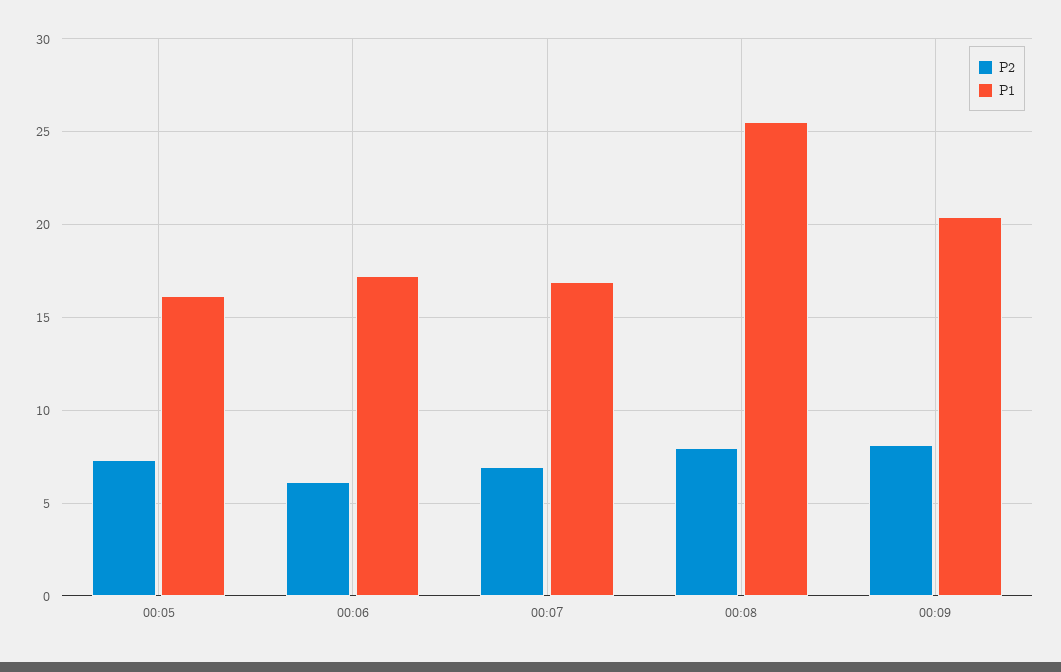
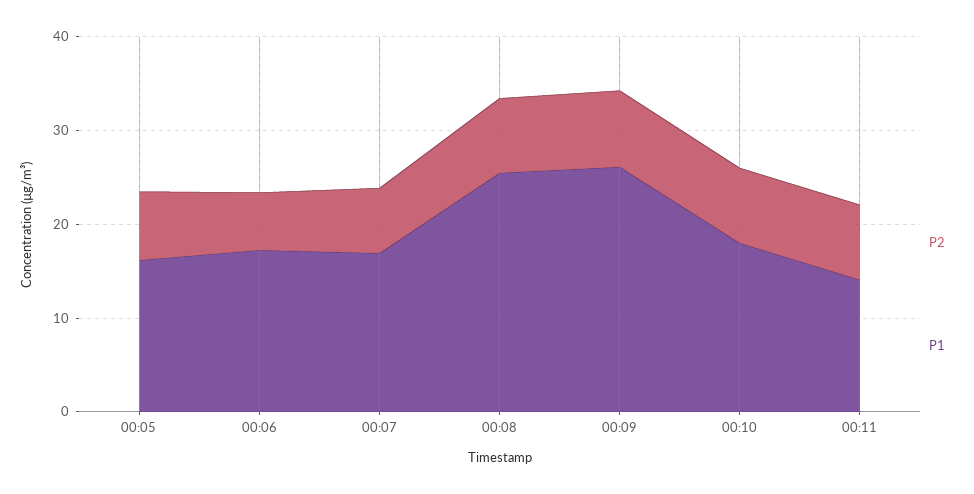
P1, 00:09: 20.5 -> 26
P2, 00:10: none -> 8
P1, 00:10: none -> 18
P2, 00:11: none -> 8
P1, 00:11: none -> 14

